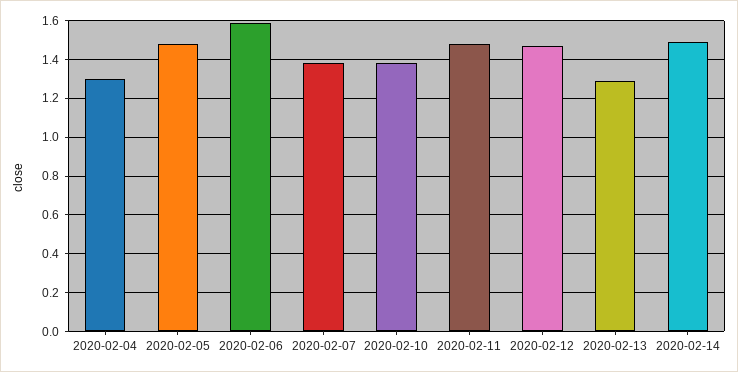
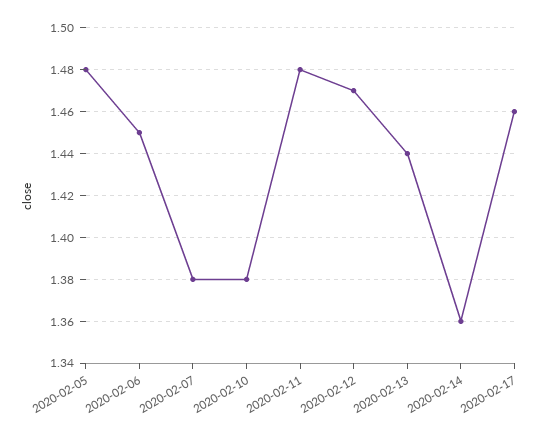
2020-02-04: 1.3 -> none
2020-02-06: 1.6 -> 1.45
2020-02-13: 1.3 -> 1.44
2020-02-14: 1.5 -> 1.36
2020-02-17: none -> 1.46

